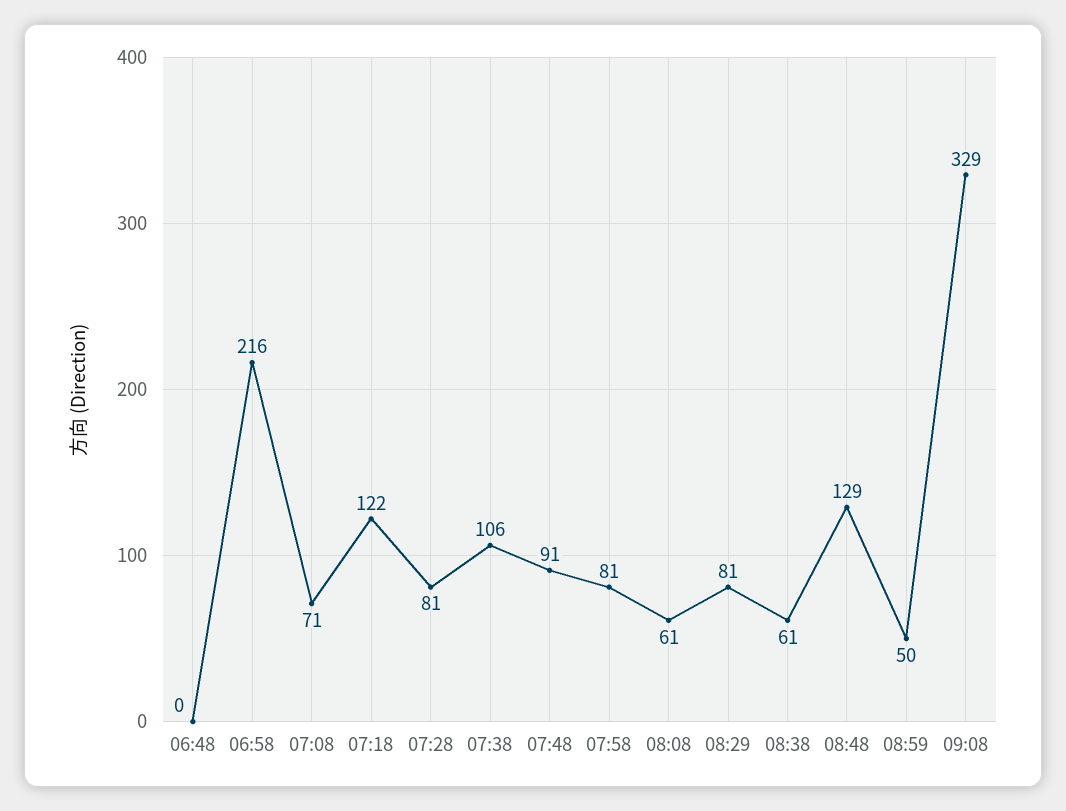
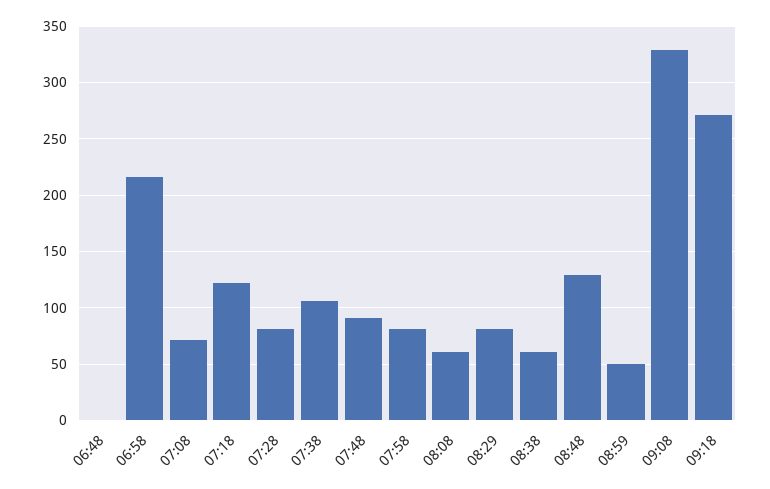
09:18: none -> 270

